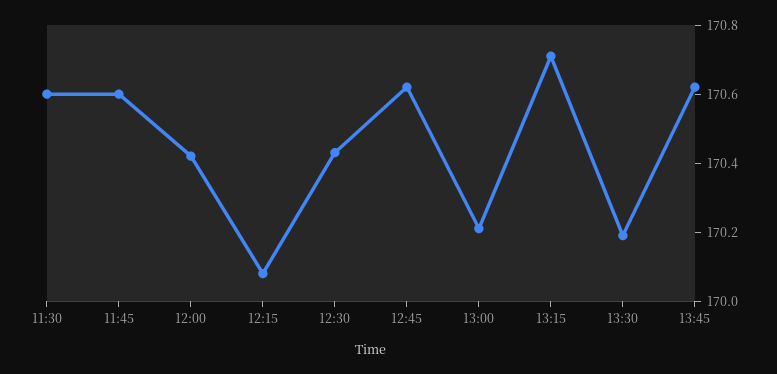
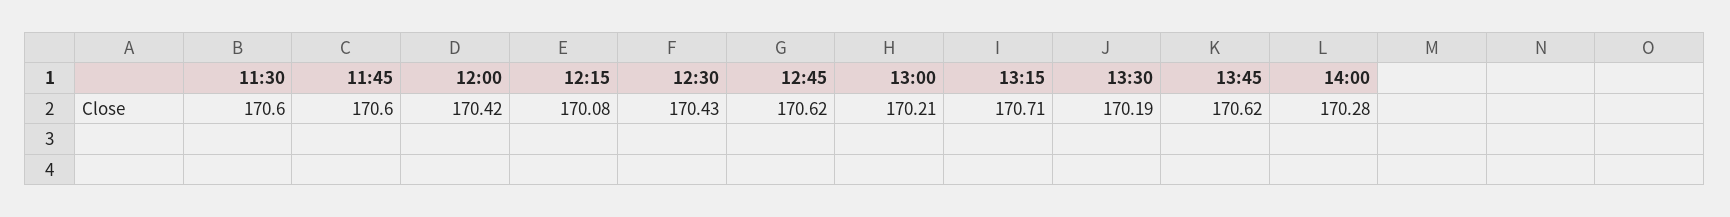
14:00: none -> 170.28

